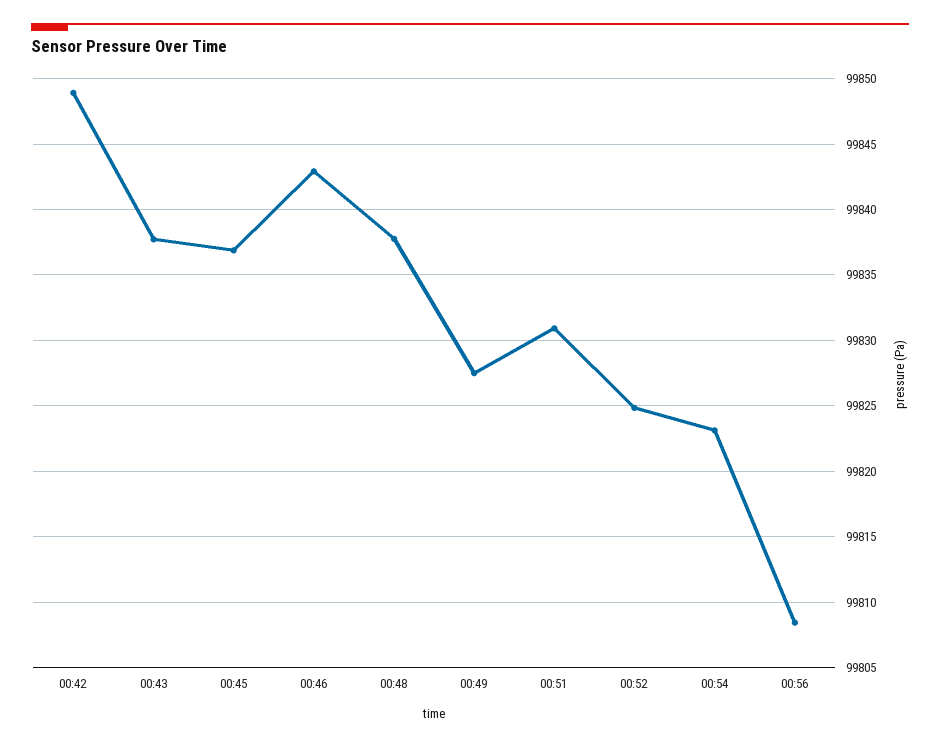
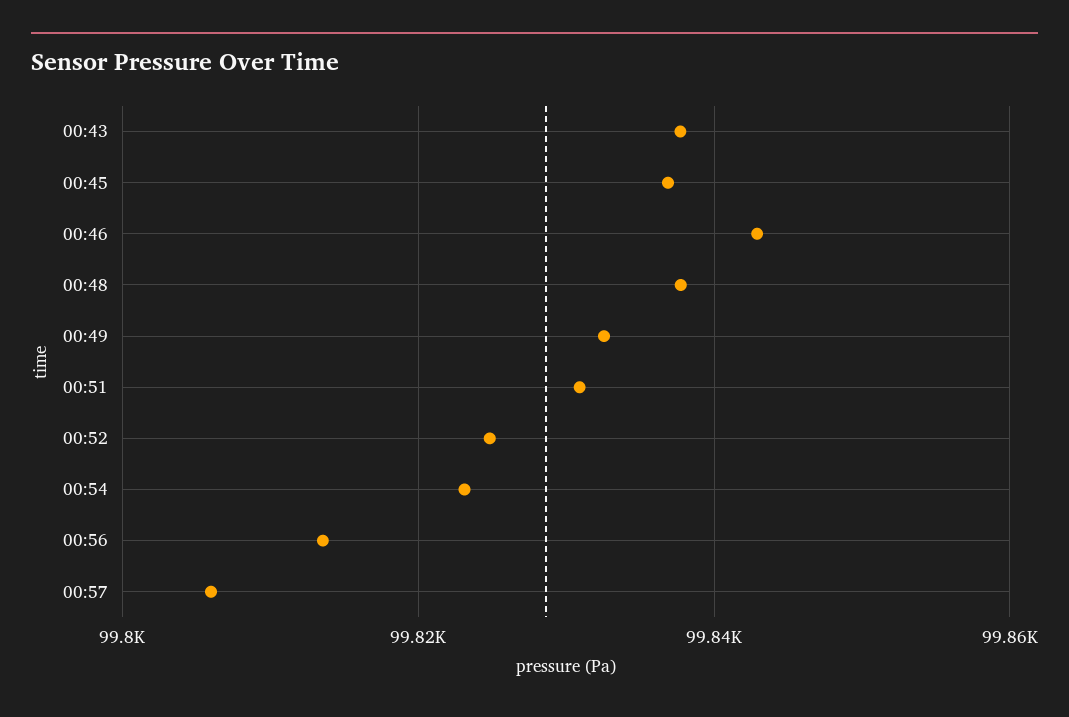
00:42: 99849 -> none
00:49: 99827.5 -> 99832
00:56: 99808.5 -> 99814
00:57: none -> 99806

